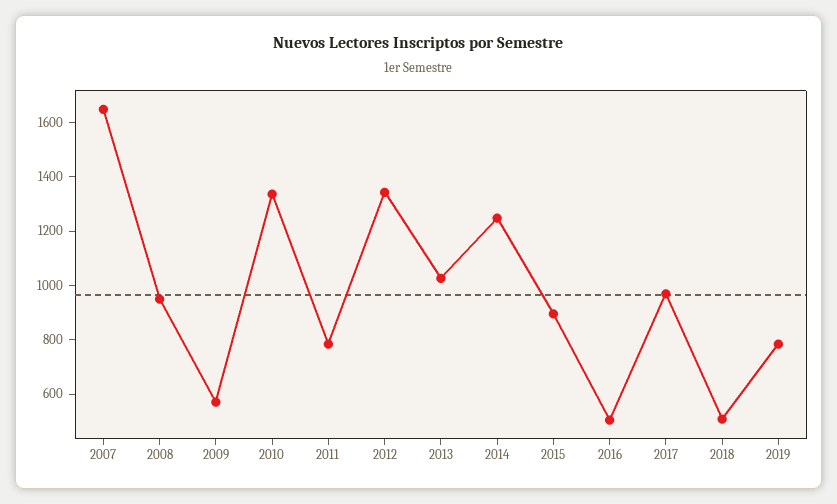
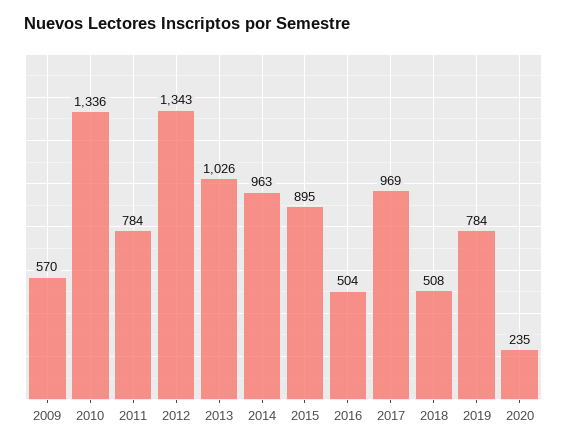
2007: 1650 -> none
2008: 950 -> none
2014: 1250 -> 963
2020: none -> 235

